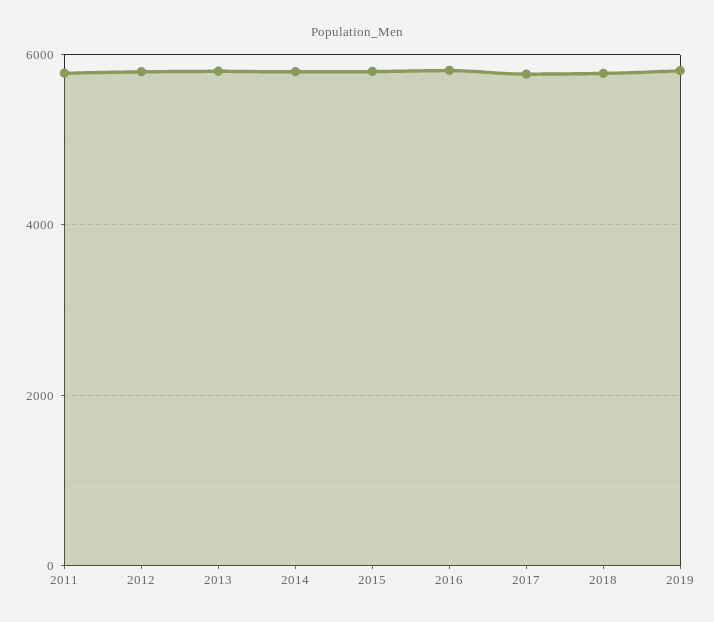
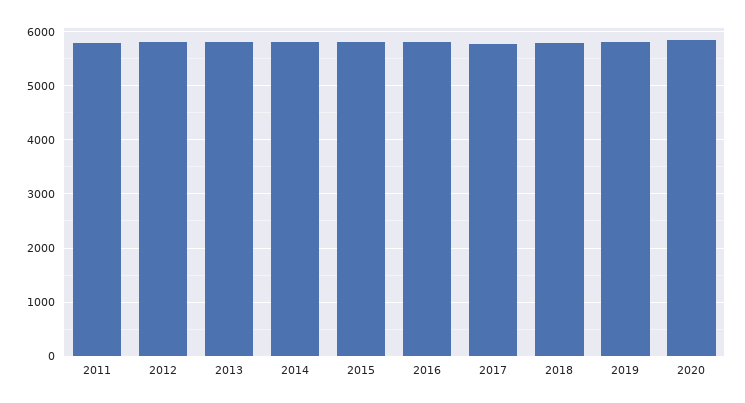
2020: none -> 5800

